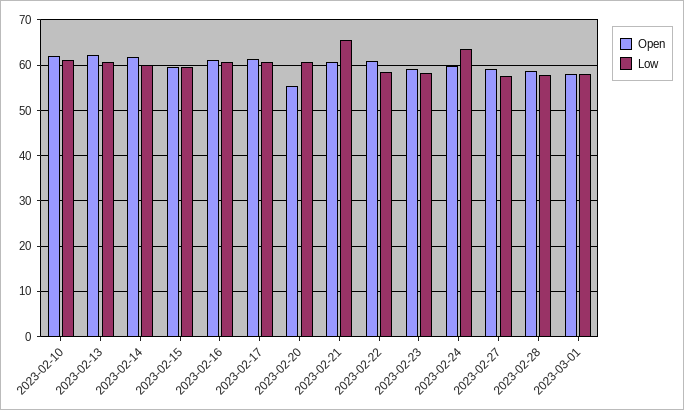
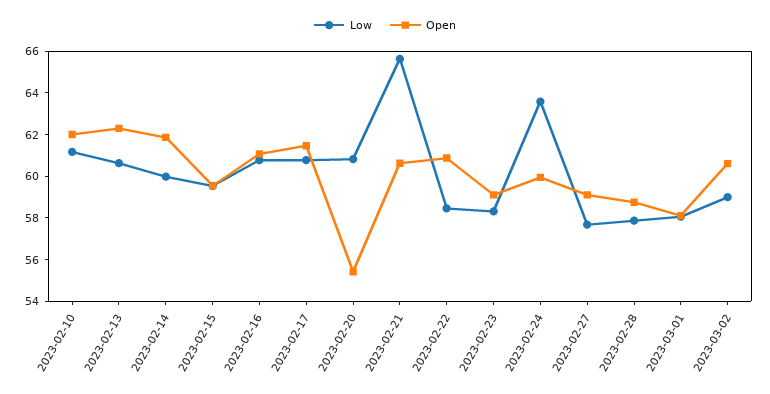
Low, 2023-03-02: none -> 59
Open, 2023-03-02: none -> 60.5

